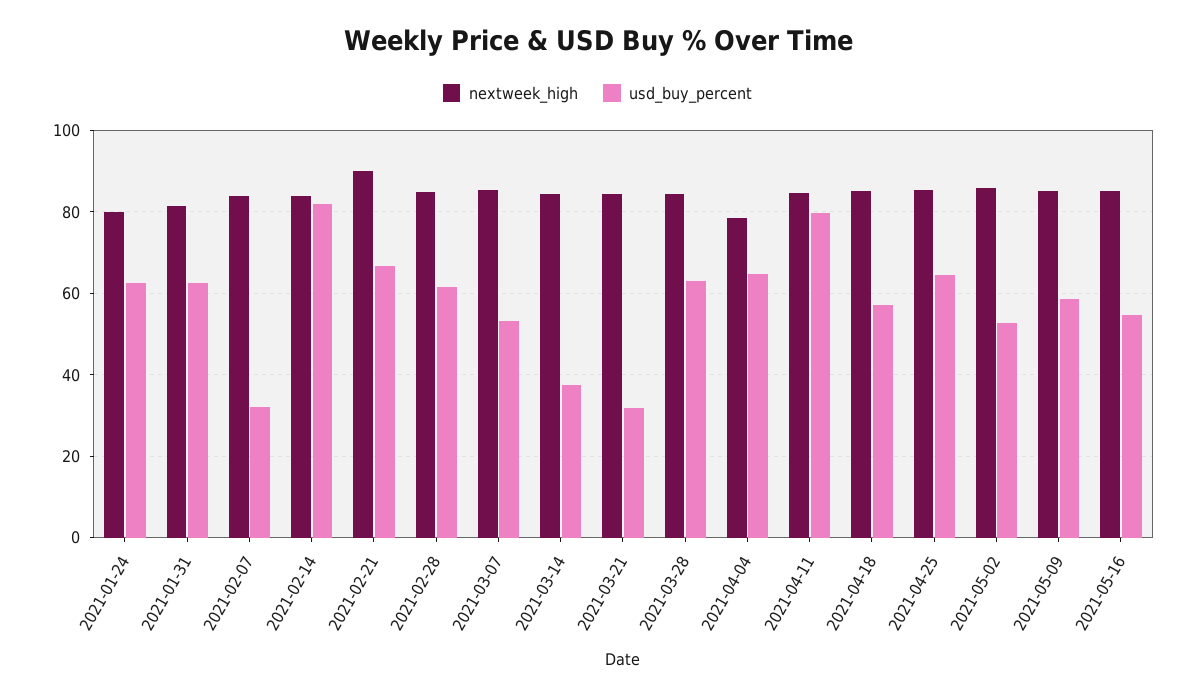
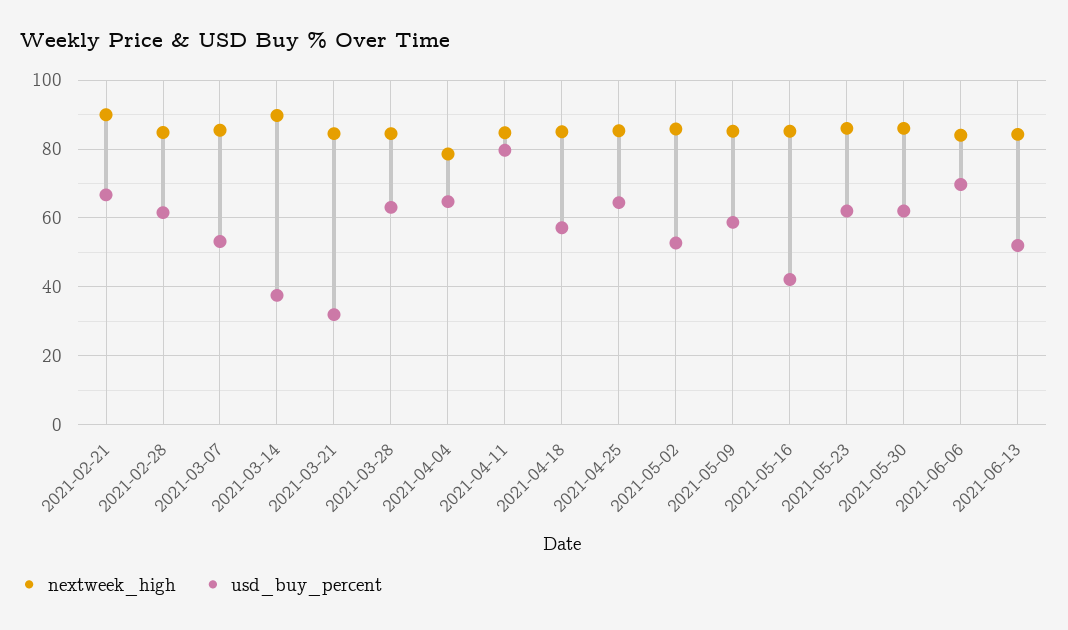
nextweek_high, 2021-01-24: 80 -> none
usd_buy_percent, 2021-01-24: 62 -> none
nextweek_high, 2021-01-31: 82 -> none
usd_buy_percent, 2021-01-31: 62 -> none
nextweek_high, 2021-02-07: 84 -> none
usd_buy_percent, 2021-02-07: 32 -> none
nextweek_high, 2021-02-14: 84 -> none
usd_buy_percent, 2021-02-14: 82 -> none
nextweek_high, 2021-03-14: 84 -> 90
usd_buy_percent, 2021-05-16: 54 -> 42
nextweek_high, 2021-05-23: none -> 86
usd_buy_percent, 2021-05-23: none -> 62
nextweek_high, 2021-05-30: none -> 86
usd_buy_percent, 2021-05-30: none -> 62
nextweek_high, 2021-06-06: none -> 84
usd_buy_percent, 2021-06-06: none -> 70
nextweek_high, 2021-06-13: none -> 84
usd_buy_percent, 2021-06-13: none -> 52

